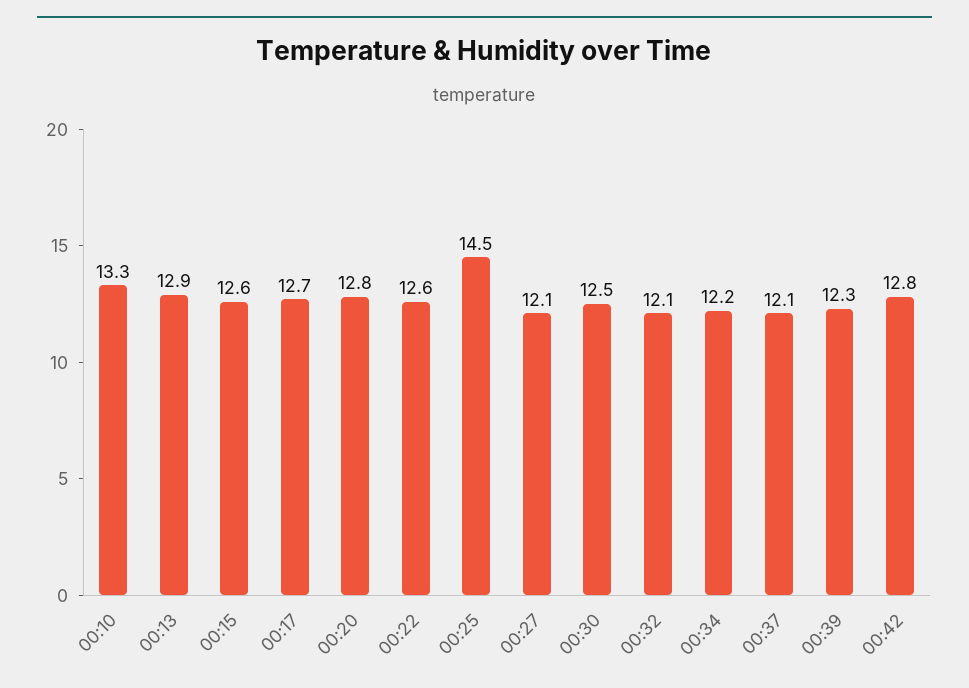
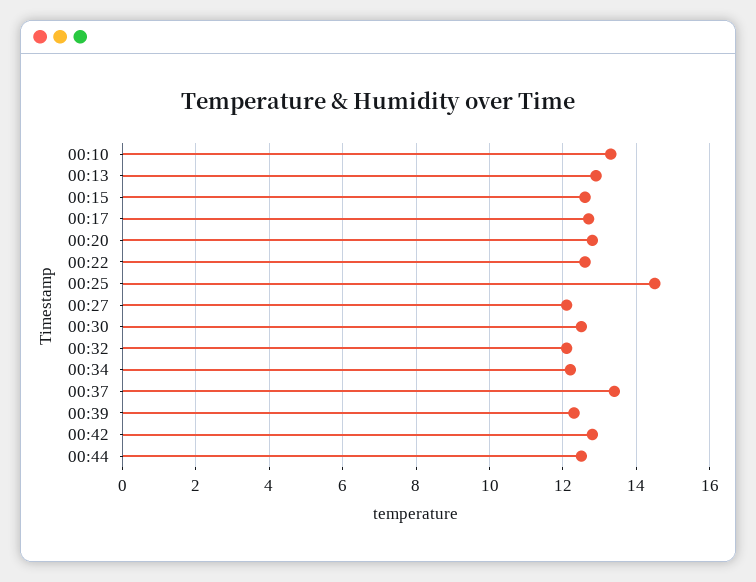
00:37: 12.1 -> 13.5
00:44: none -> 12.5

